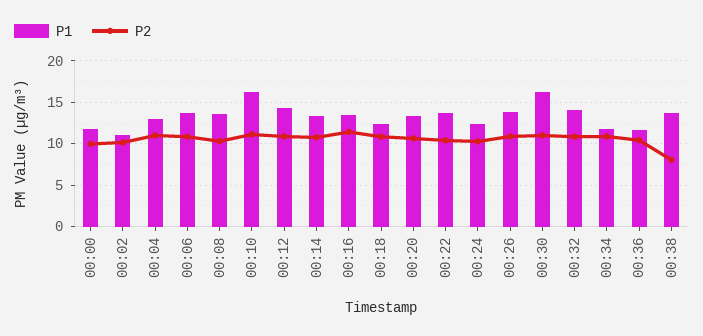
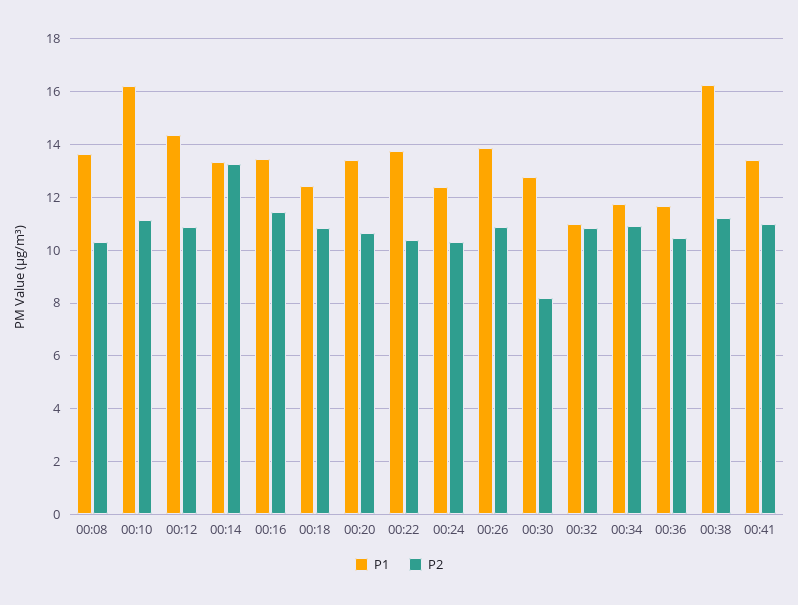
P1, 00:00: 12 -> none
P2, 00:00: 10 -> none
P1, 00:02: 11 -> none
P2, 00:02: 10 -> none
P1, 00:04: 13 -> none
P2, 00:04: 11 -> none
P1, 00:06: 14 -> none
P2, 00:06: 11 -> none
P2, 00:14: 11 -> 13.25
P1, 00:30: 16 -> 12.75
P2, 00:30: 11 -> 8.25
P1, 00:32: 14 -> 11
P1, 00:38: 14 -> 16.25
P2, 00:38: 8 -> 11.25
P1, 00:41: none -> 13.5
P2, 00:41: none -> 11

